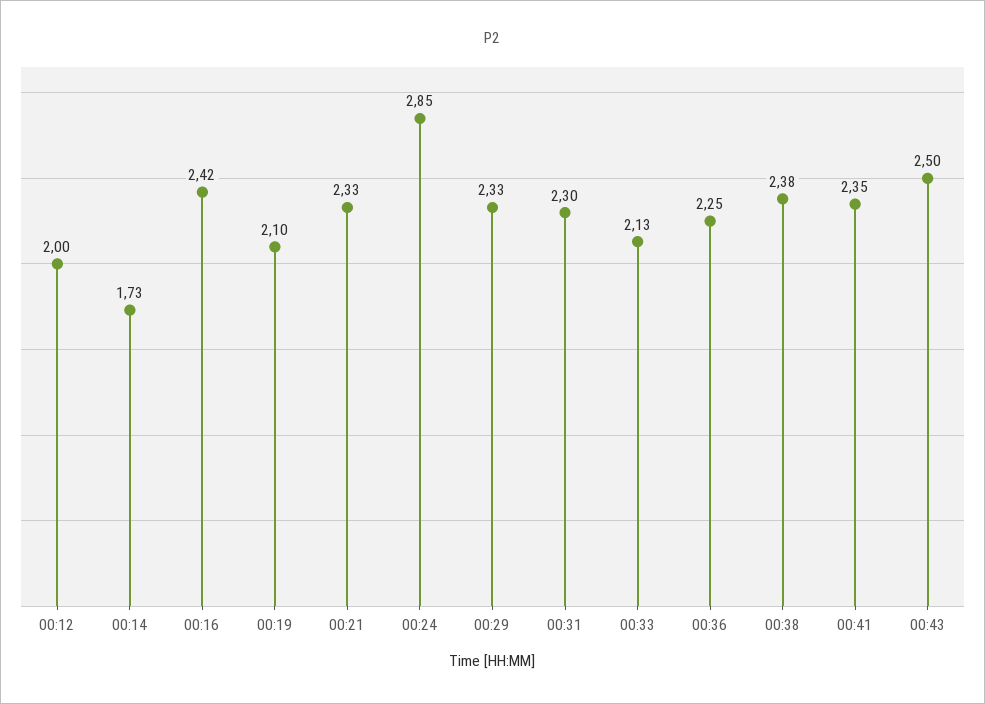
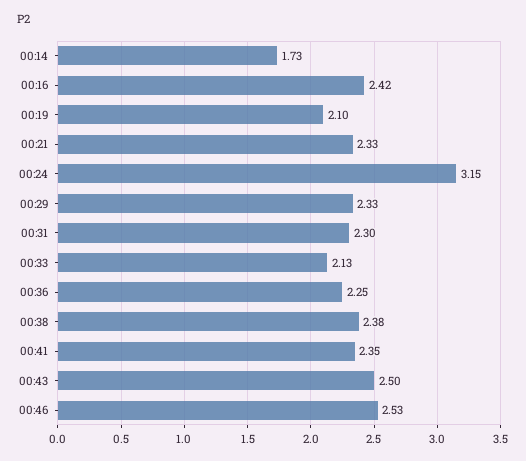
00:12: 2 -> none
00:24: 2.85 -> 3.15
00:46: none -> 2.53

